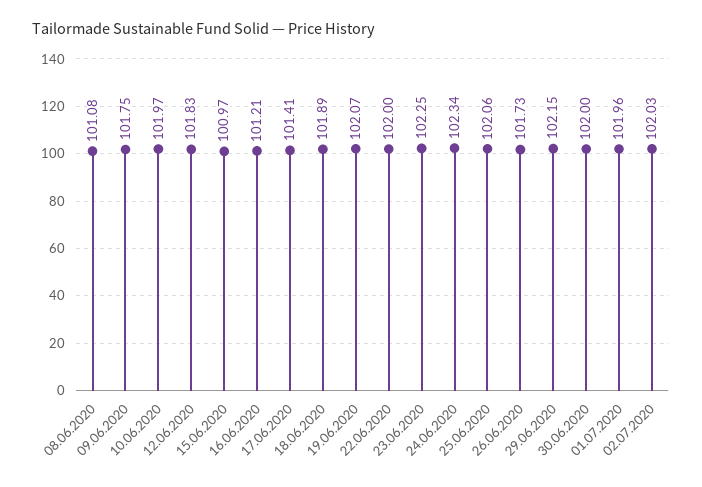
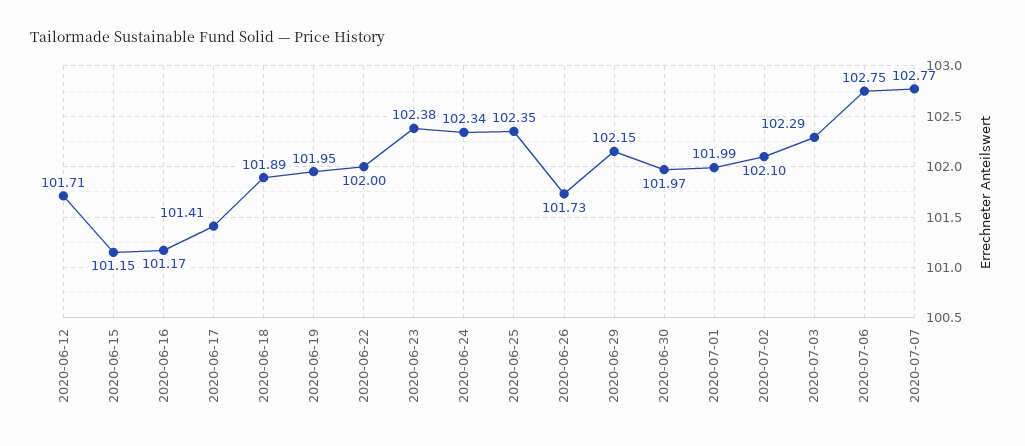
08.06.2020: 101.08 -> none
09.06.2020: 101.75 -> none
10.06.2020: 101.97 -> none
12.06.2020: 101.83 -> 101.71
15.06.2020: 100.97 -> 101.15
16.06.2020: 101.21 -> 101.17
19.06.2020: 102.07 -> 101.95
23.06.2020: 102.25 -> 102.38
25.06.2020: 102.06 -> 102.35
30.06.2020: 102 -> 101.97
01.07.2020: 101.96 -> 101.99
02.07.2020: 102.03 -> 102.1
2020-07-03: none -> 102.29
2020-07-06: none -> 102.75
2020-07-07: none -> 102.77

